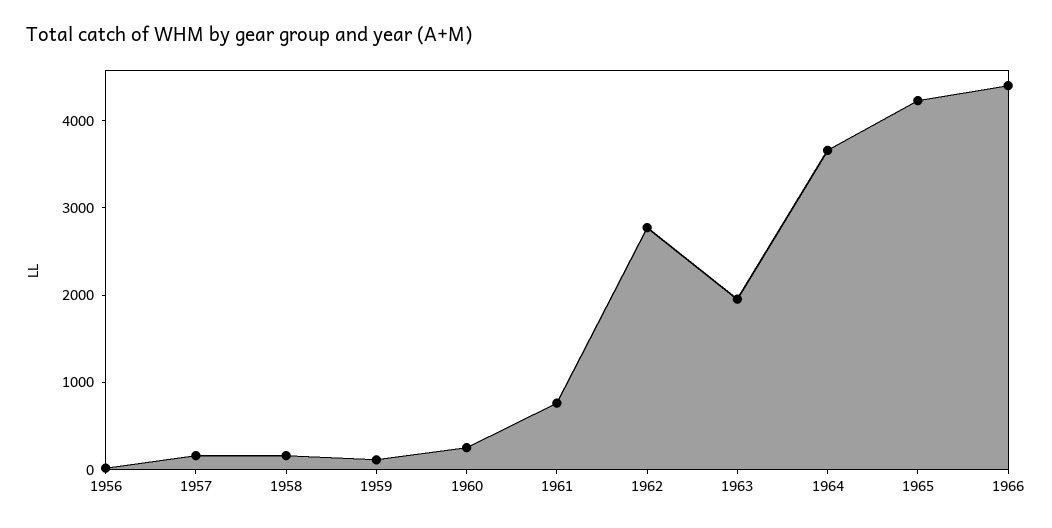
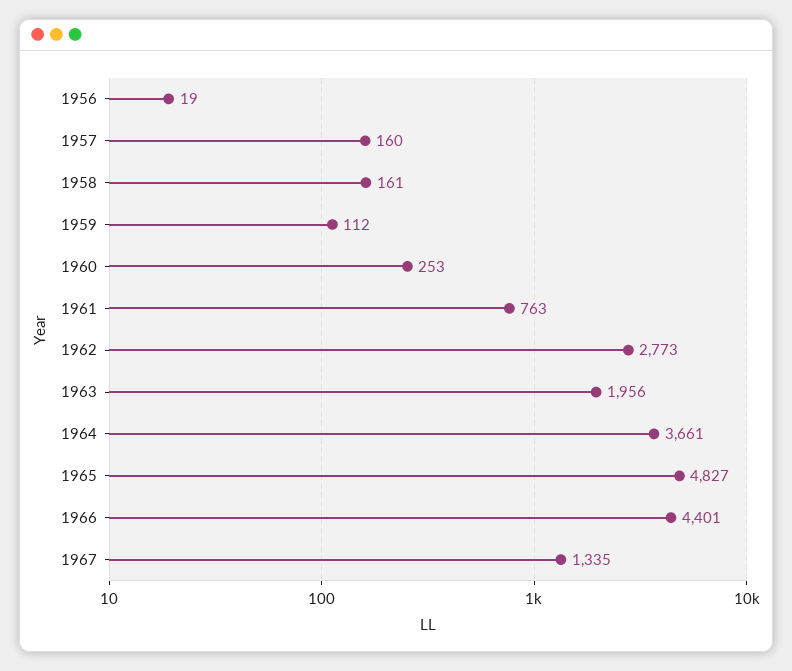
1965: 4200 -> 4827
1967: none -> 1335

